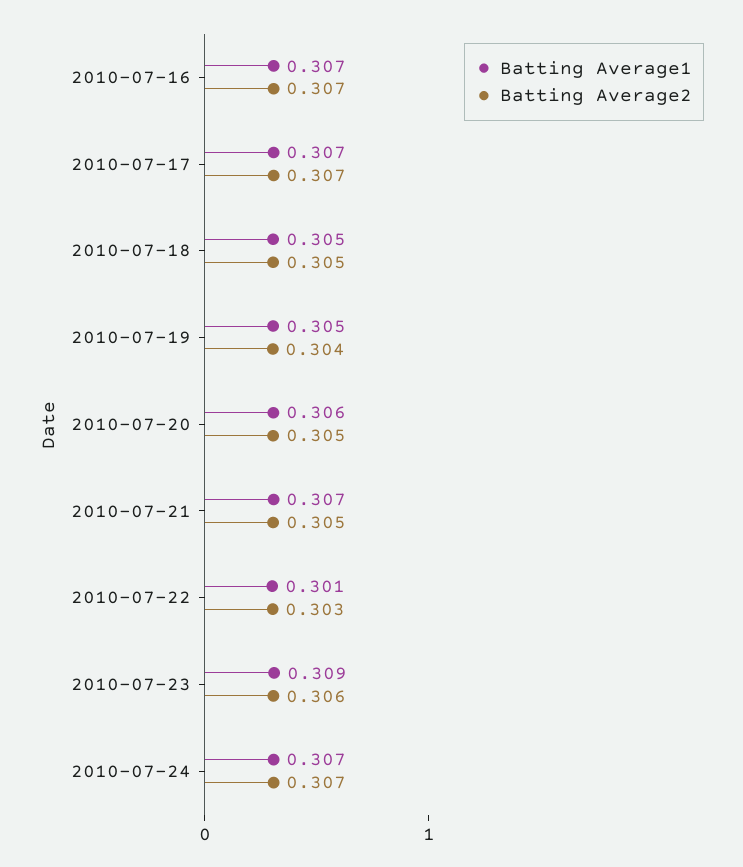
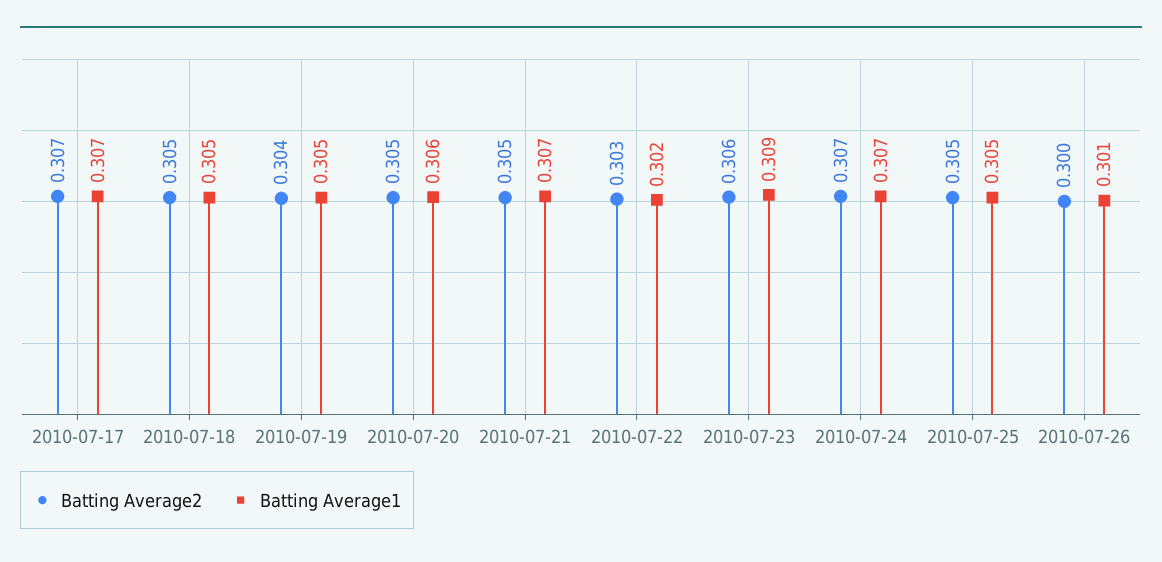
Batting Average1, 2010-07-16: 0.307 -> none
Batting Average2, 2010-07-16: 0.307 -> none
Batting Average1, 2010-07-22: 0.301 -> 0.302
Batting Average2, 2010-07-25: none -> 0.305
Batting Average1, 2010-07-25: none -> 0.305
Batting Average2, 2010-07-26: none -> 0.3
Batting Average1, 2010-07-26: none -> 0.301

